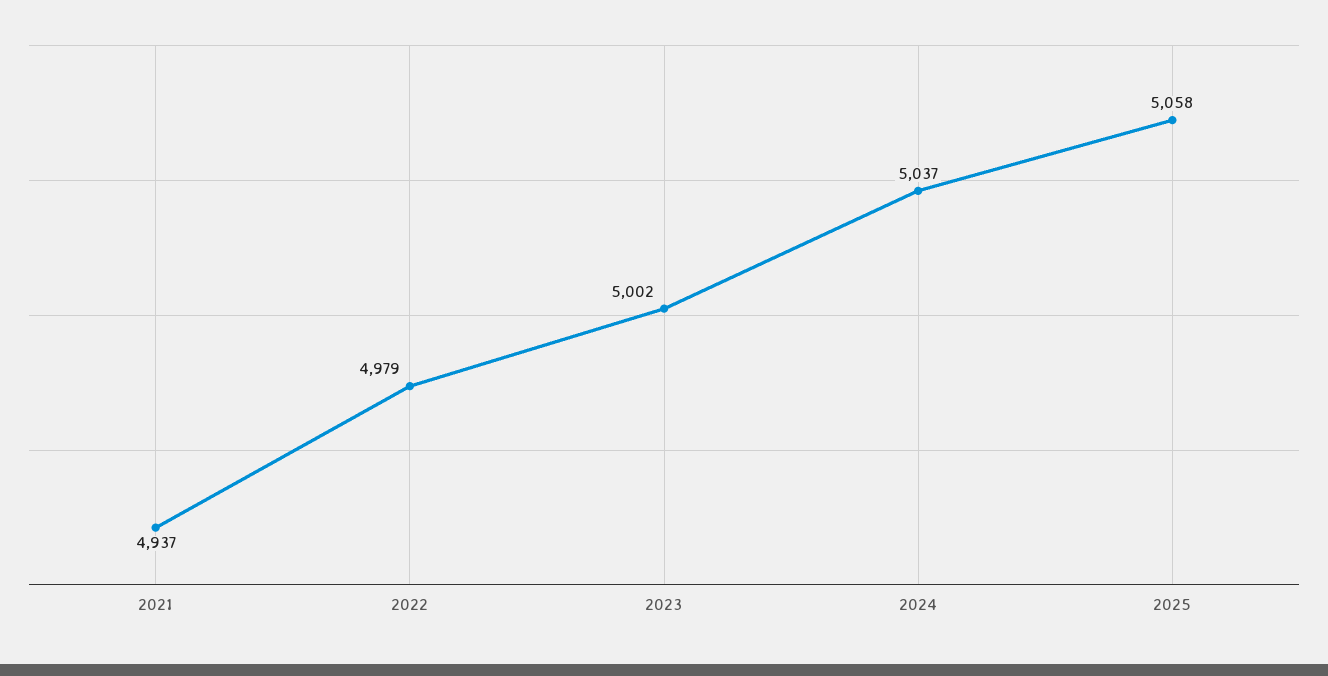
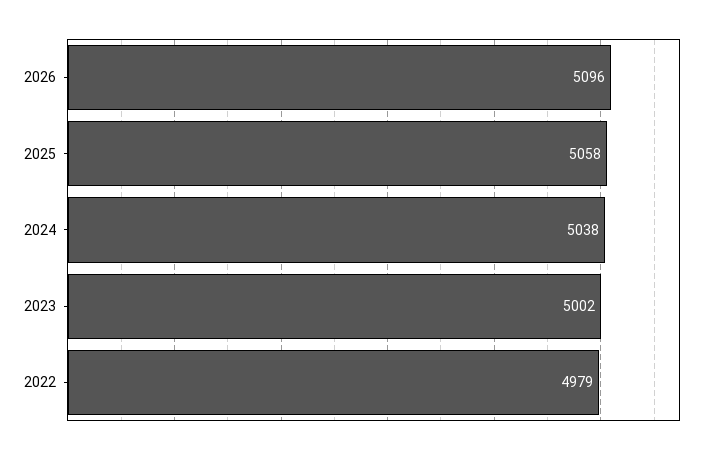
2021: 4937 -> none
2024: 5037 -> 5038
2026: none -> 5096

